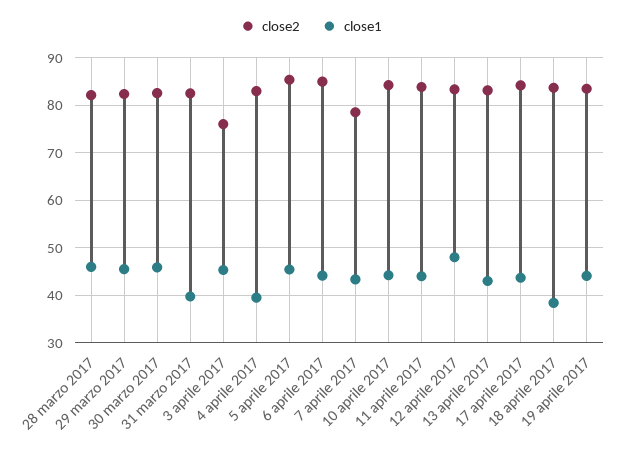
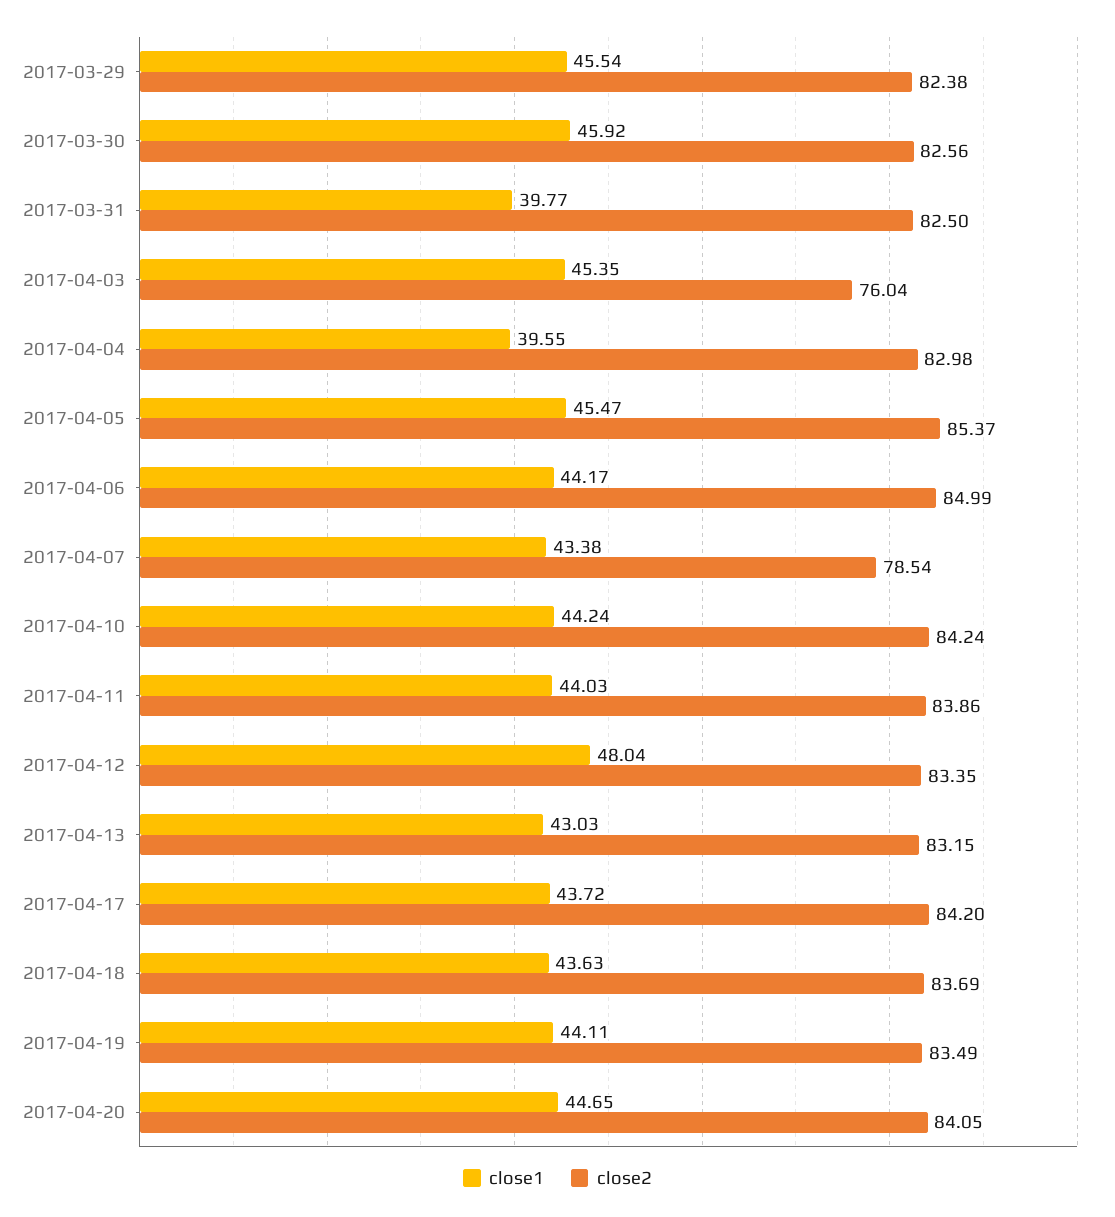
close2, 28 marzo 2017: 82 -> none
close1, 28 marzo 2017: 46 -> none
close1, 18 aprile 2017: 38 -> 43.63
close1, 2017-04-20: none -> 44.65
close2, 2017-04-20: none -> 84.05

